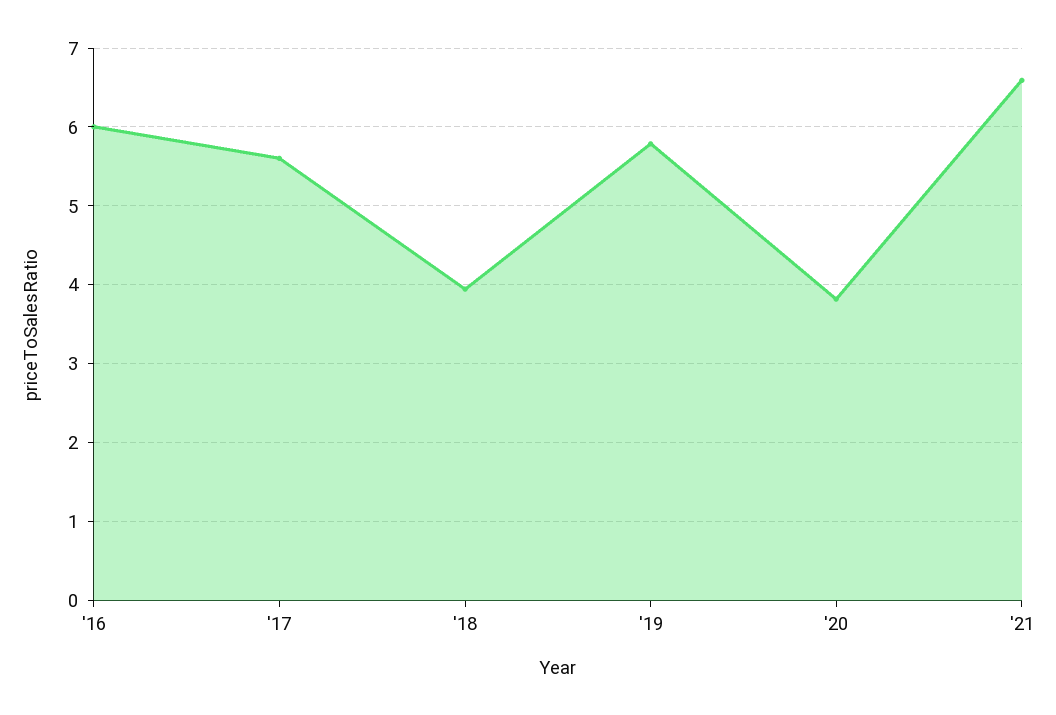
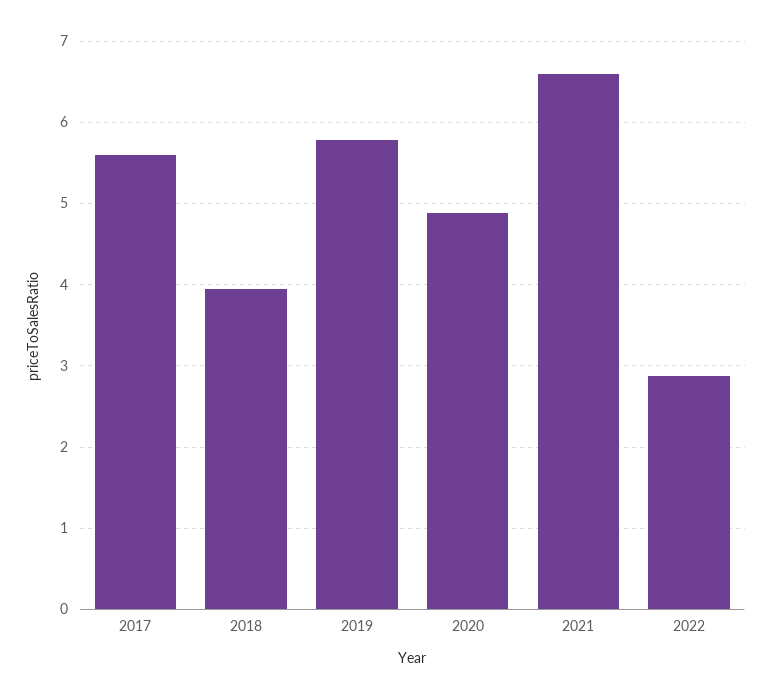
'16: 6 -> none
'20: 3.8 -> 4.9
2022: none -> 2.9

